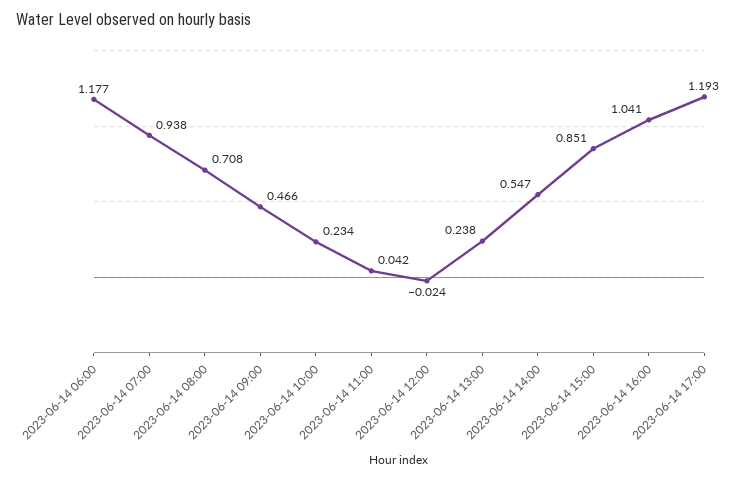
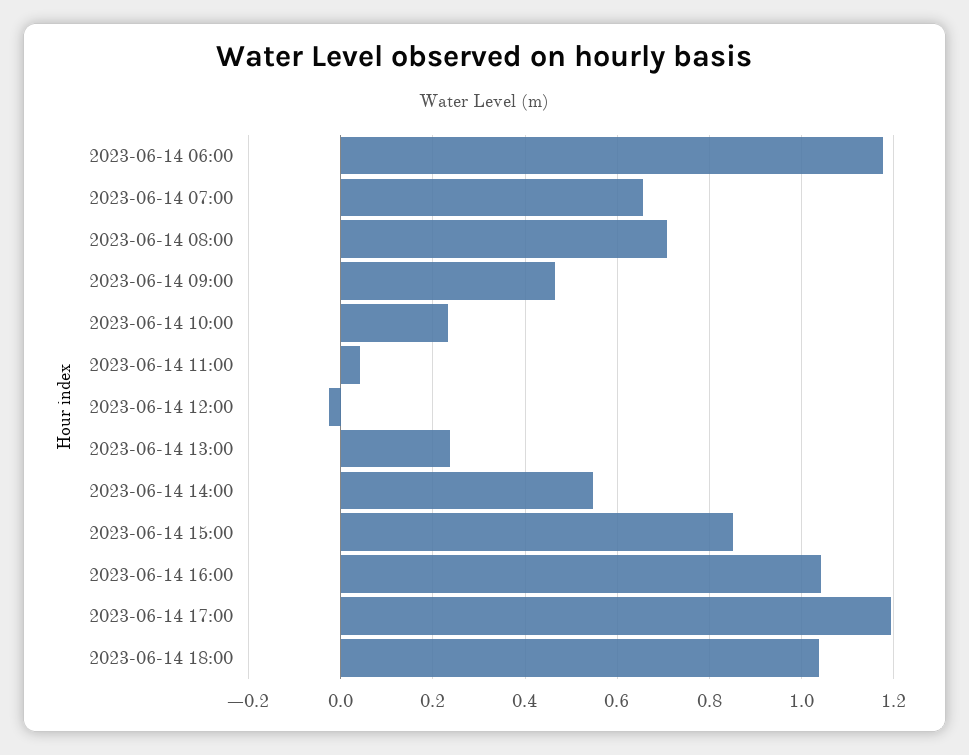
2023-06-14 07:00: 0.938 -> 0.66
2023-06-14 18:00: none -> 1.04

